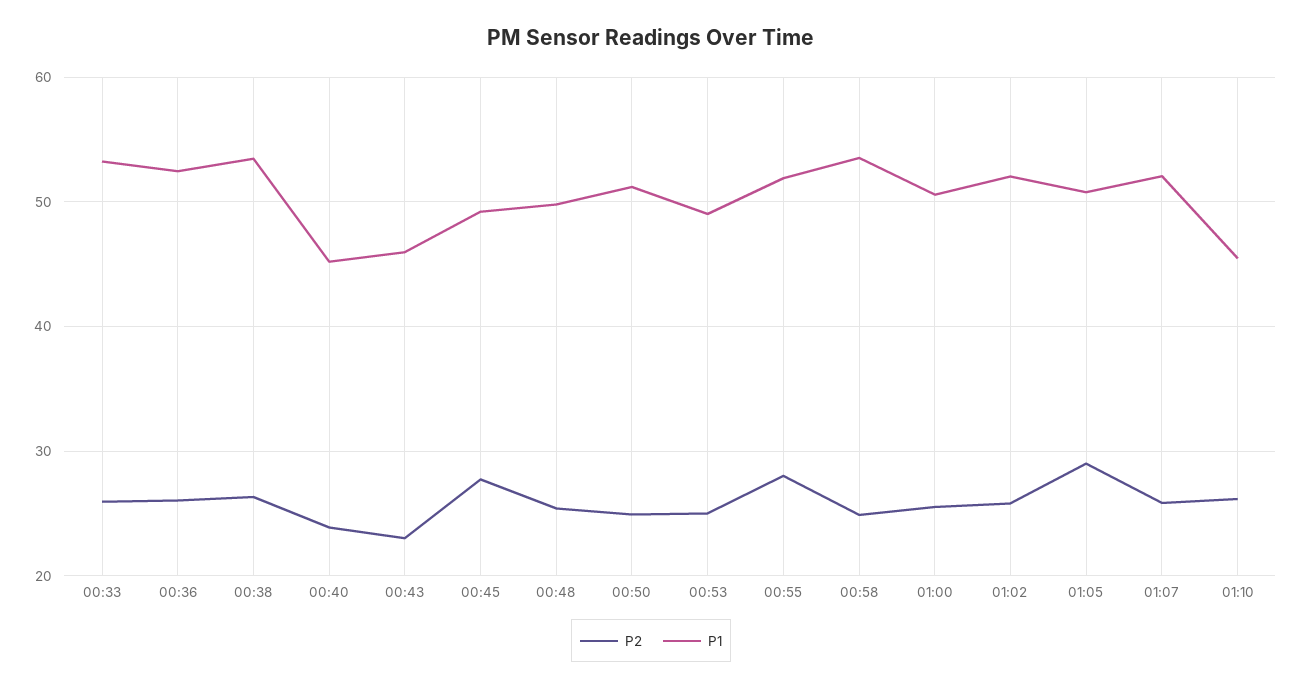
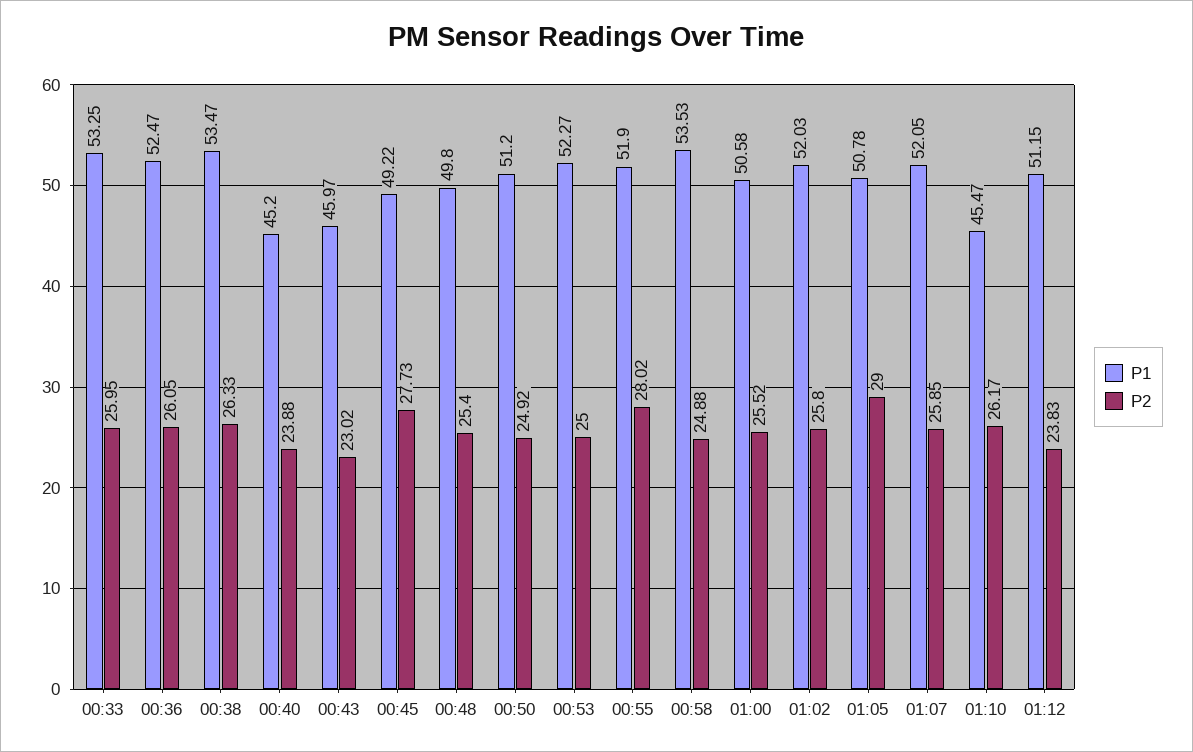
P1, 00:53: 49 -> 52.27
P1, 01:12: none -> 51.15
P2, 01:12: none -> 23.83

